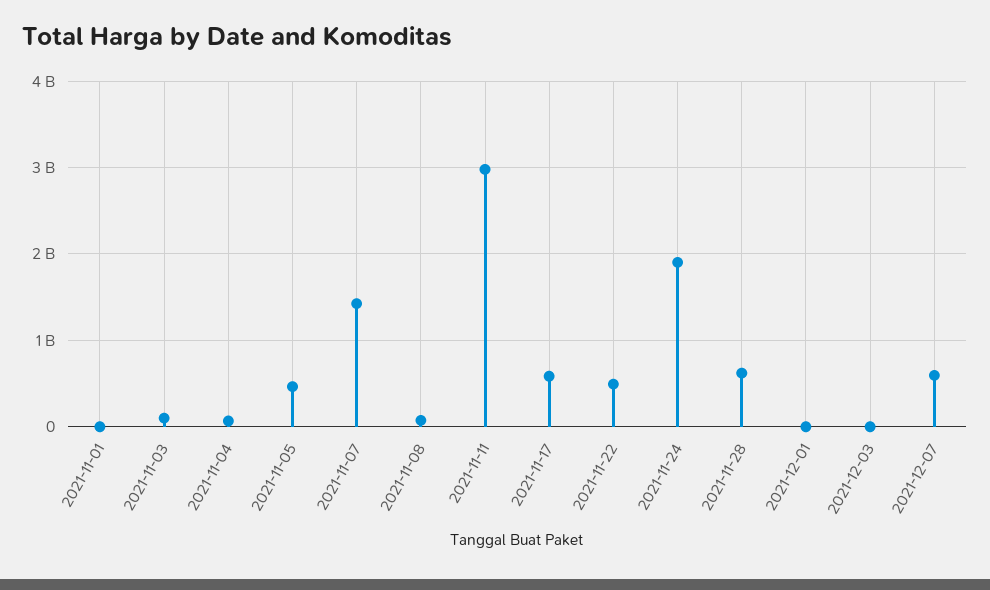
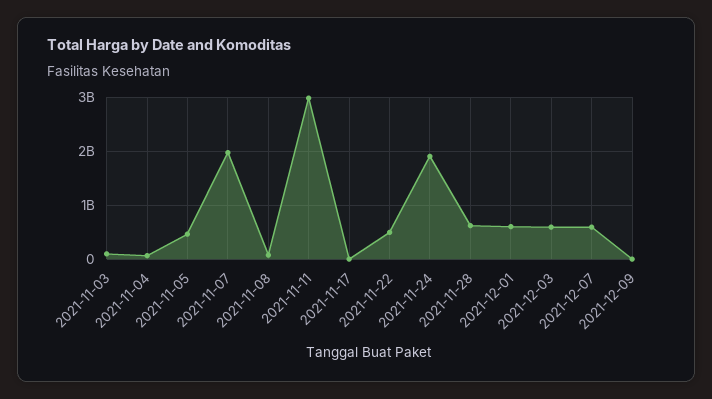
2021-11-01: 0 -> none
2021-11-07: 1400000000 -> 2000000000
2021-11-17: 600000000 -> 0
2021-12-01: 0 -> 600000000
2021-12-03: 0 -> 600000000
2021-12-09: none -> 0

